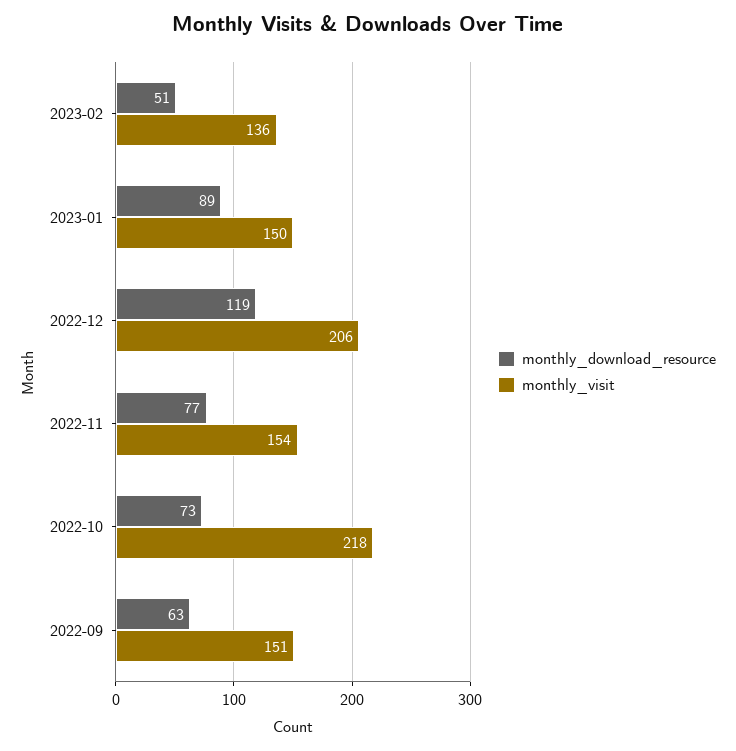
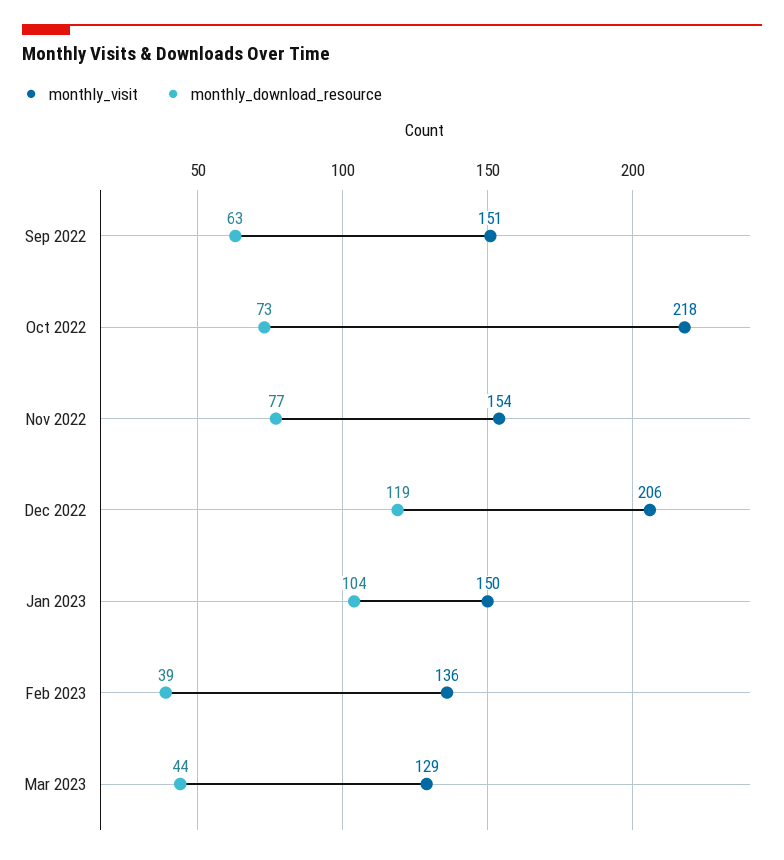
monthly_download_resource, 2023-02: 51 -> 39
monthly_download_resource, 2023-01: 89 -> 104
monthly_visit, Mar 2023: none -> 129
monthly_download_resource, Mar 2023: none -> 44

